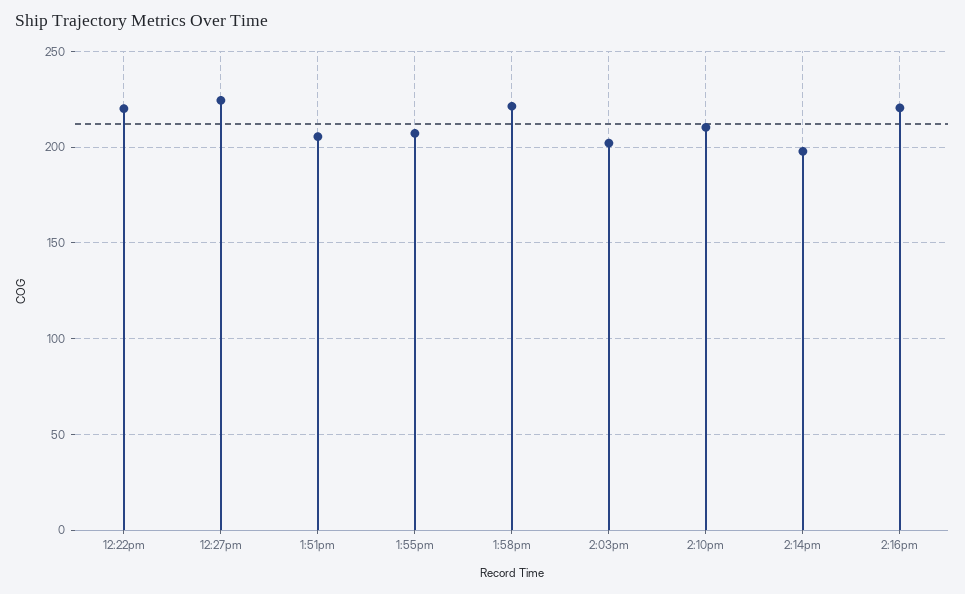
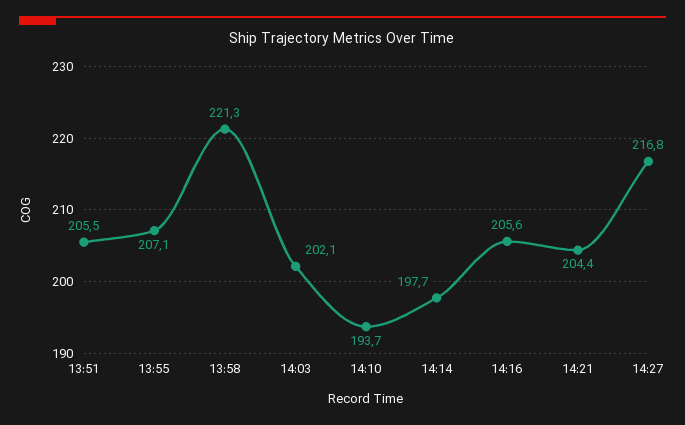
12:22pm: 220 -> none
12:27pm: 225 -> none
2:10pm: 210 -> 193.7
2:16pm: 220 -> 205.6
14:21: none -> 204.4
14:27: none -> 216.8

